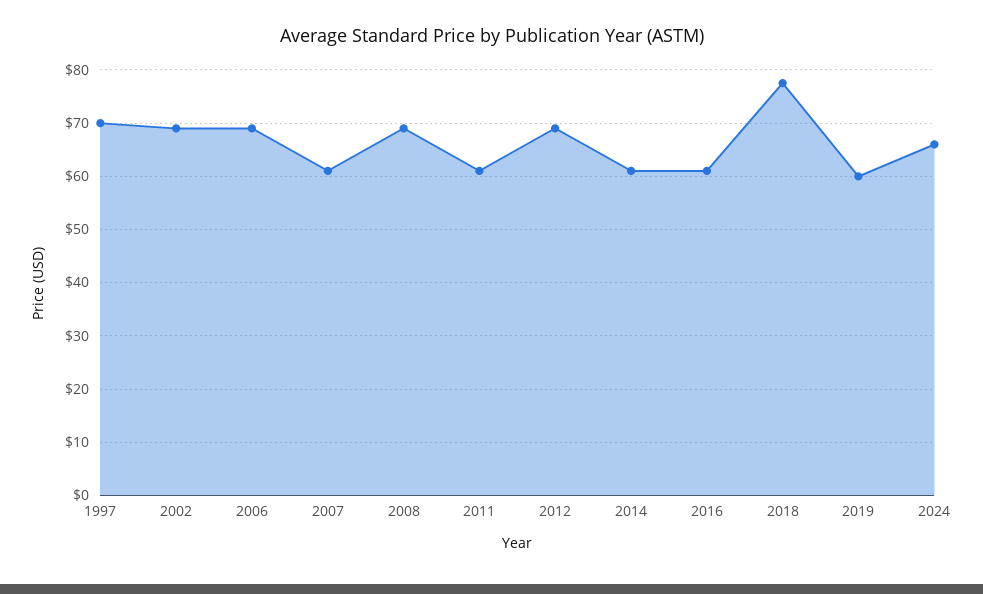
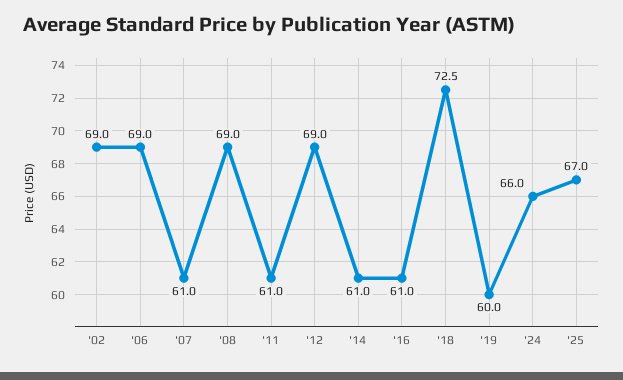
1997: 70 -> none
2018: 78 -> 72.5
'25: none -> 67

